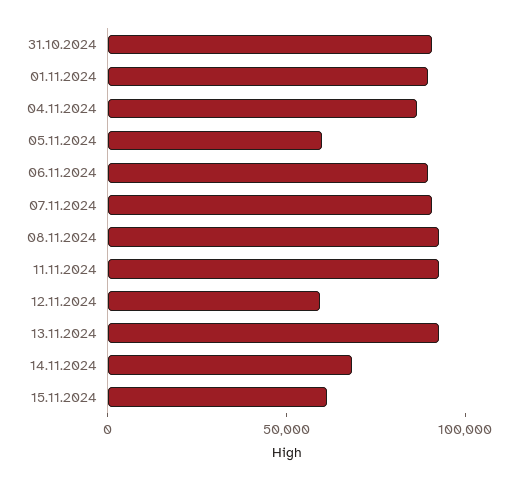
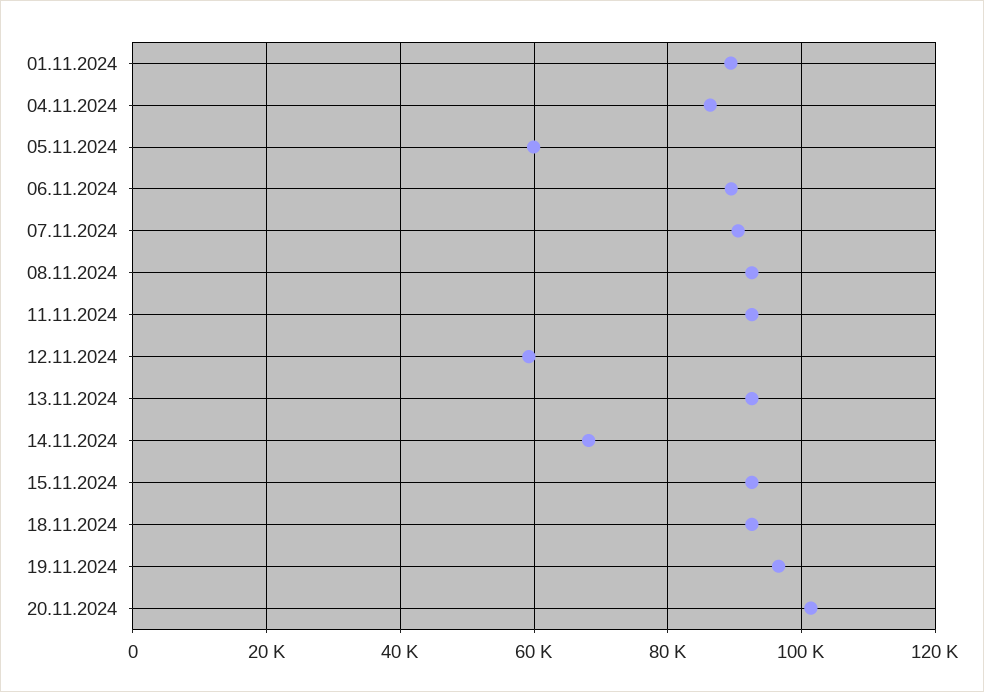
31.10.2024: 90000 -> none
15.11.2024: 60000 -> 92000
18.11.2024: none -> 92000
19.11.2024: none -> 96000
20.11.2024: none -> 102000

